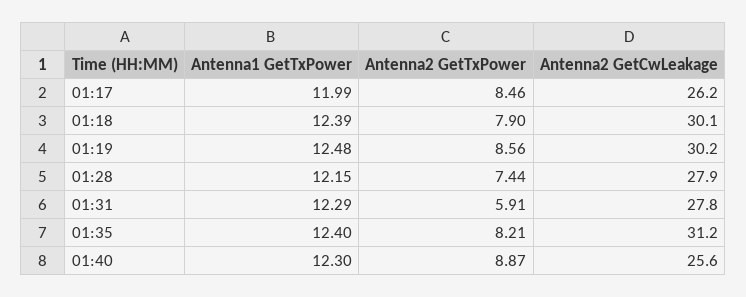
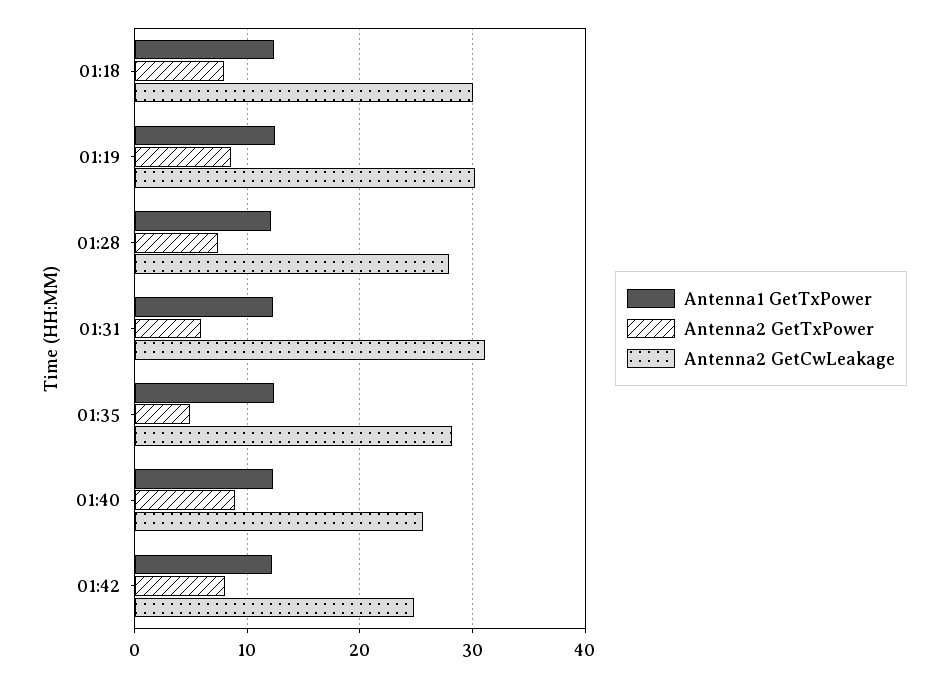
Antenna1 GetTxPower, 01:17: 11.99 -> none
Antenna2 GetTxPower, 01:17: 8.46 -> none
Antenna2 GetCwLeakage, 01:17: 26.2 -> none
Antenna2 GetCwLeakage, 01:31: 27.8 -> 31
Antenna2 GetTxPower, 01:35: 8.21 -> 5
Antenna2 GetCwLeakage, 01:35: 31.2 -> 28
Antenna1 GetTxPower, 01:42: none -> 12
Antenna2 GetTxPower, 01:42: none -> 8
Antenna2 GetCwLeakage, 01:42: none -> 25

